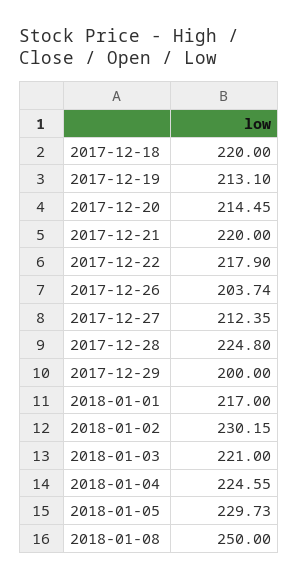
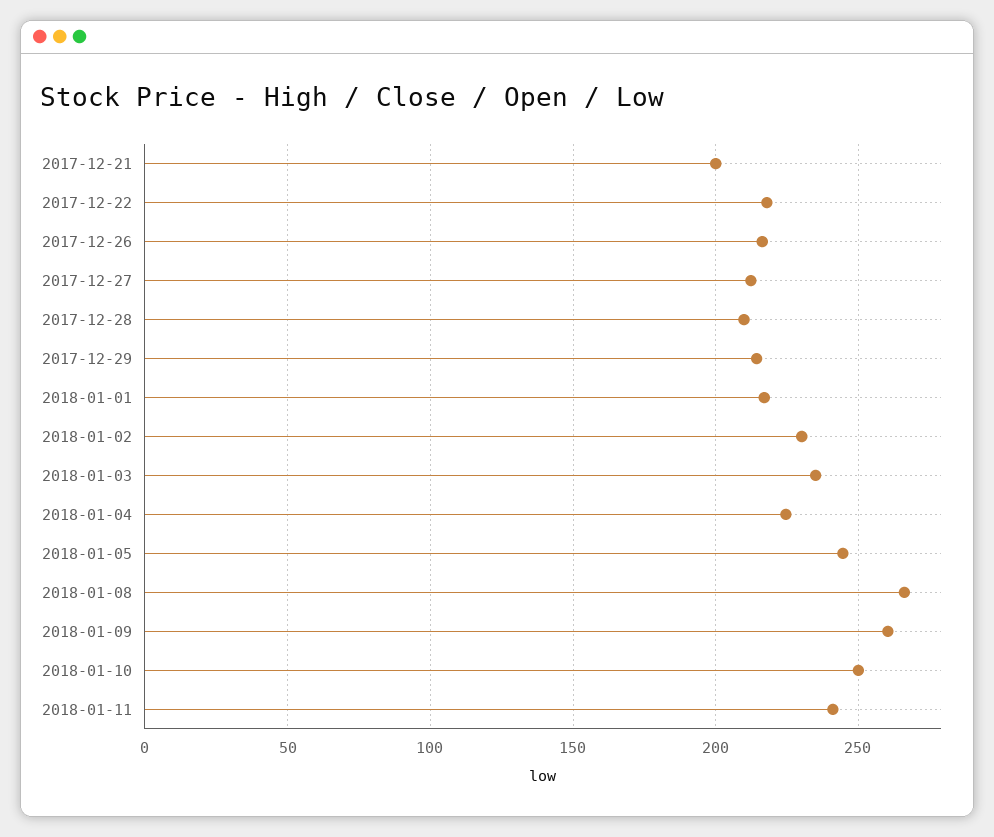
2017-12-18: 220 -> none
2017-12-19: 213.1 -> none
2017-12-20: 214.45 -> none
2017-12-21: 220 -> 200
2017-12-26: 203.74 -> 215
2017-12-28: 224.8 -> 210
2017-12-29: 200 -> 215
2018-01-03: 221 -> 235
2018-01-05: 229.73 -> 245
2018-01-08: 250 -> 265
2018-01-09: none -> 260
2018-01-10: none -> 250
2018-01-11: none -> 240

